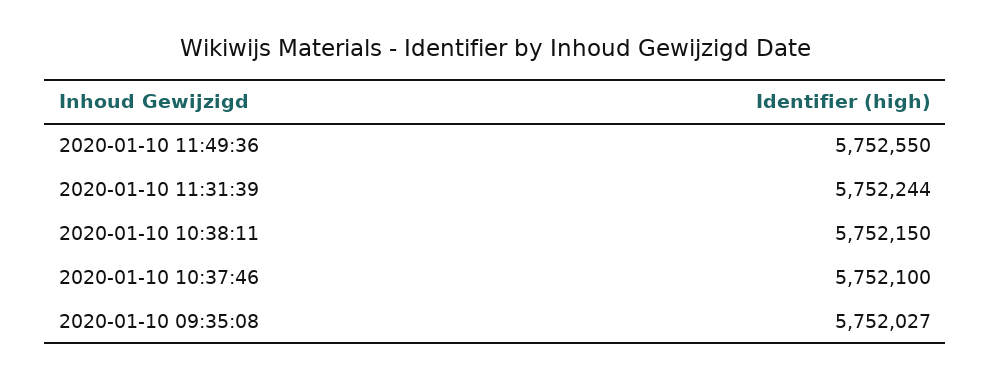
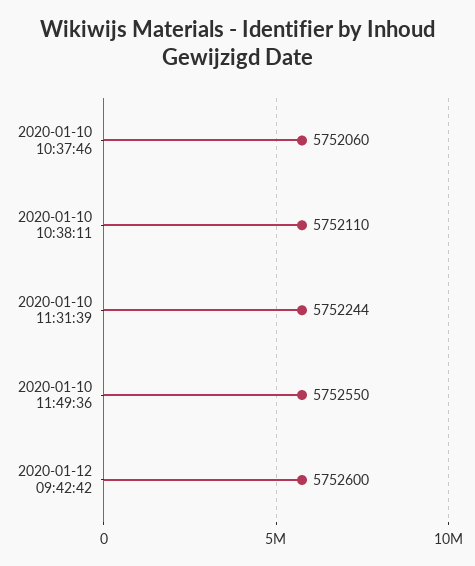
2020-01-10 10:38:11: 5752150 -> 5752110
2020-01-10 10:37:46: 5752100 -> 5752060
2020-01-10 09:35:08: 5752027 -> none
2020-01-12 09:42:42: none -> 5752600

